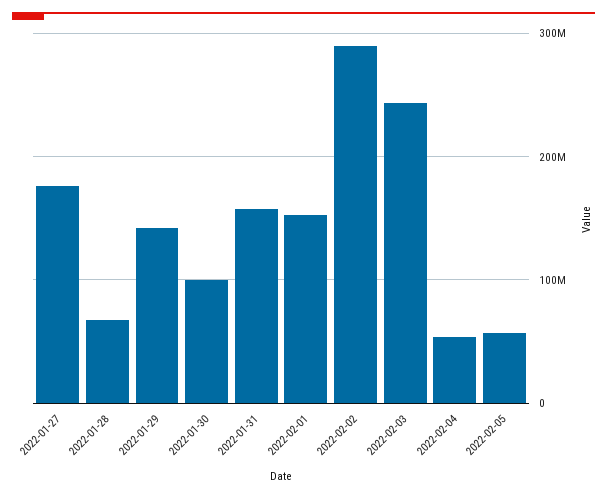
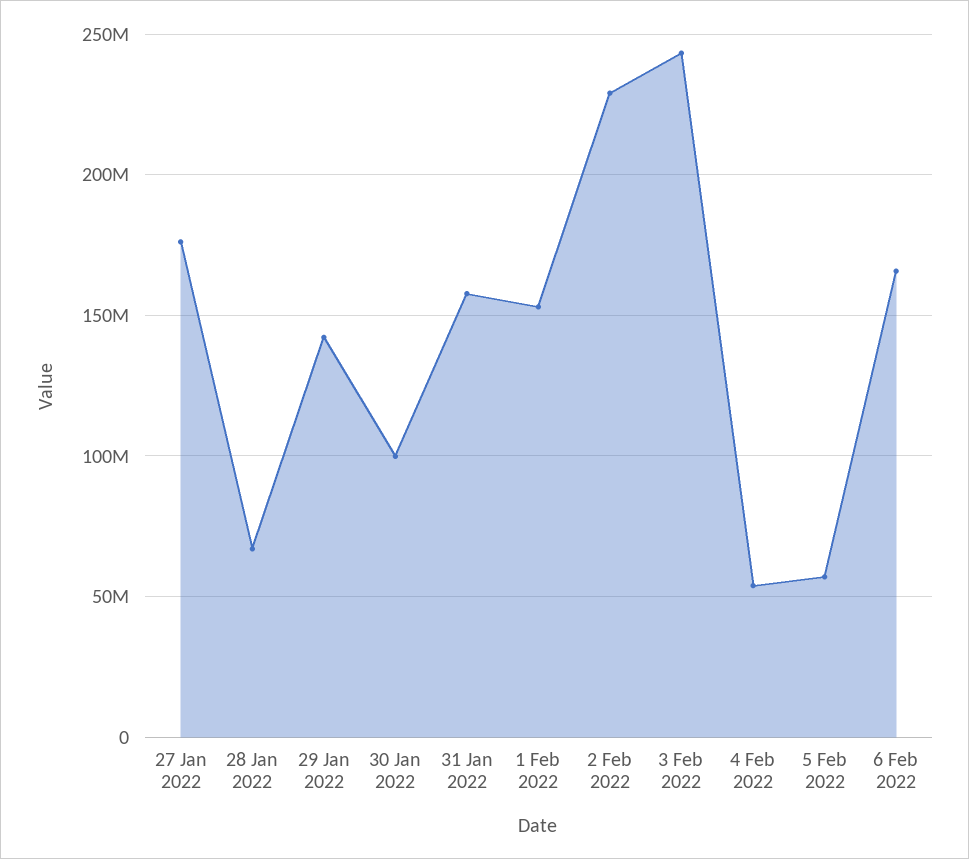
2022-02-02: 290000000 -> 230000000
6 Feb 2022: none -> 165000000

